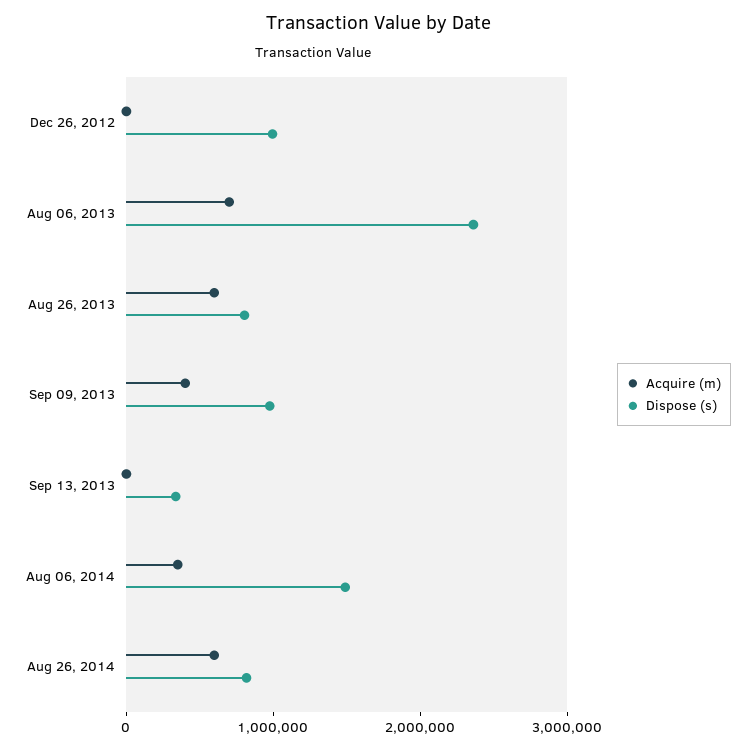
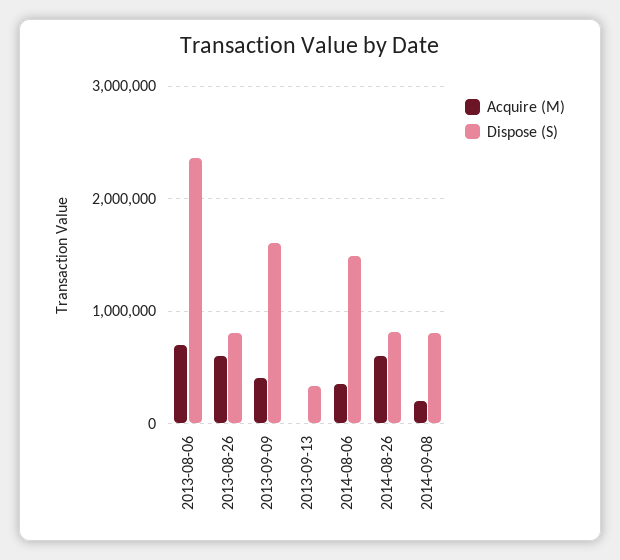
Acquire (m), Dec 26, 2012: 0 -> none
Dispose (s), Dec 26, 2012: 1000000 -> none
Dispose (s), Sep 09, 2013: 1000000 -> 1600000
Acquire (m), 2014-09-08: none -> 200000
Dispose (s), 2014-09-08: none -> 800000

